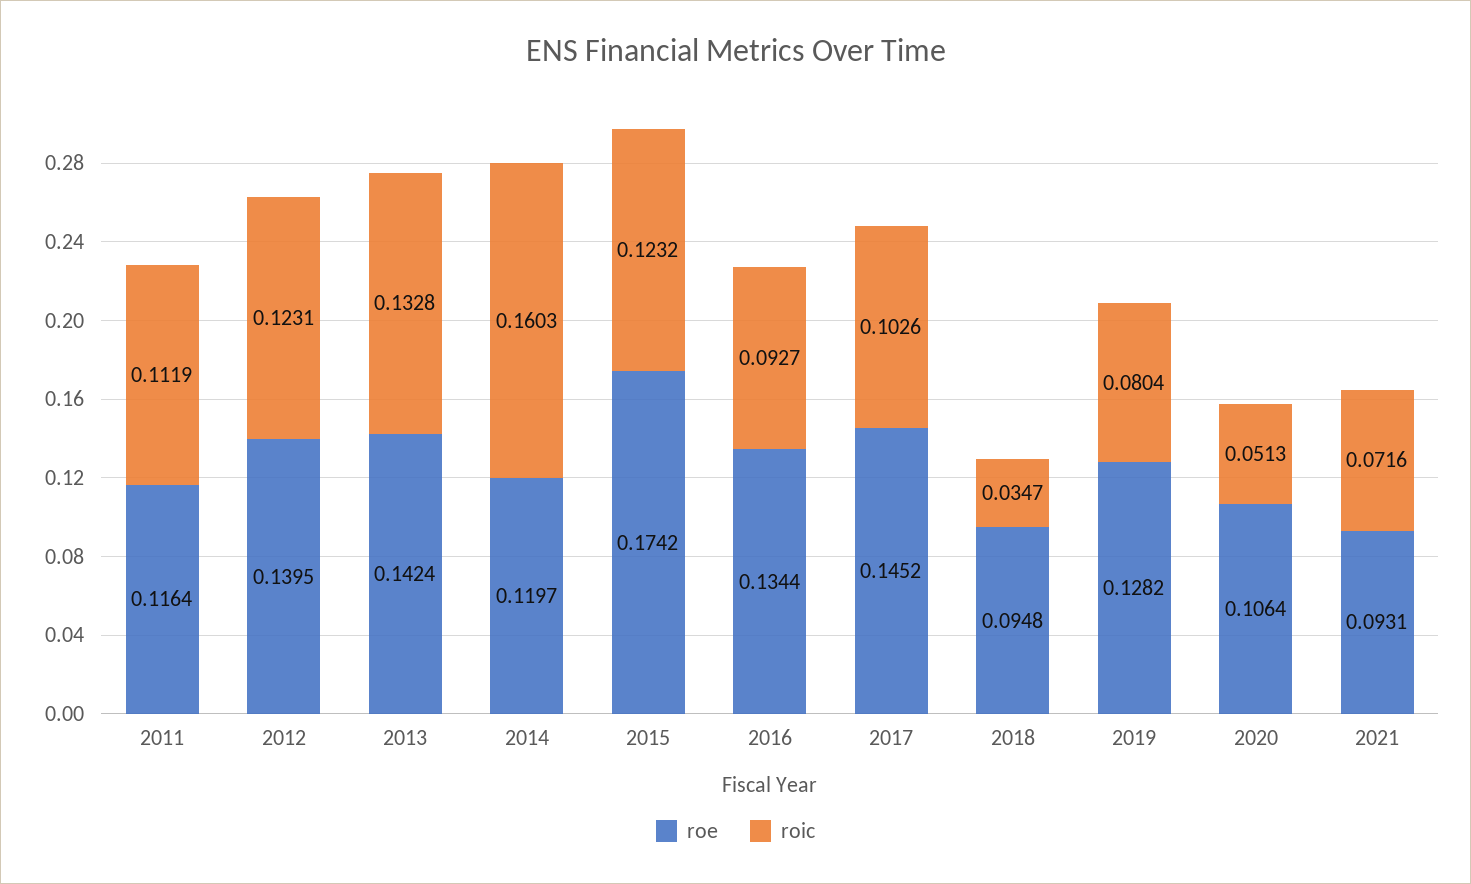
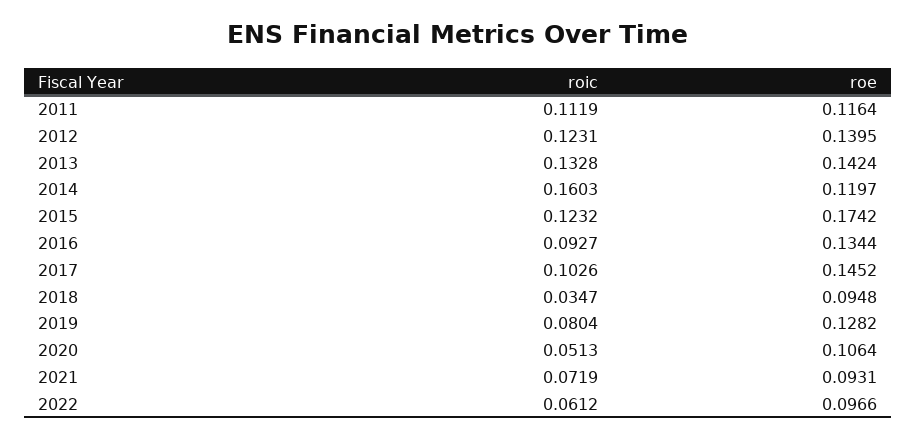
roic, 2021: 0.0716 -> 0.0719
roic, 2022: none -> 0.0612
roe, 2022: none -> 0.0966

